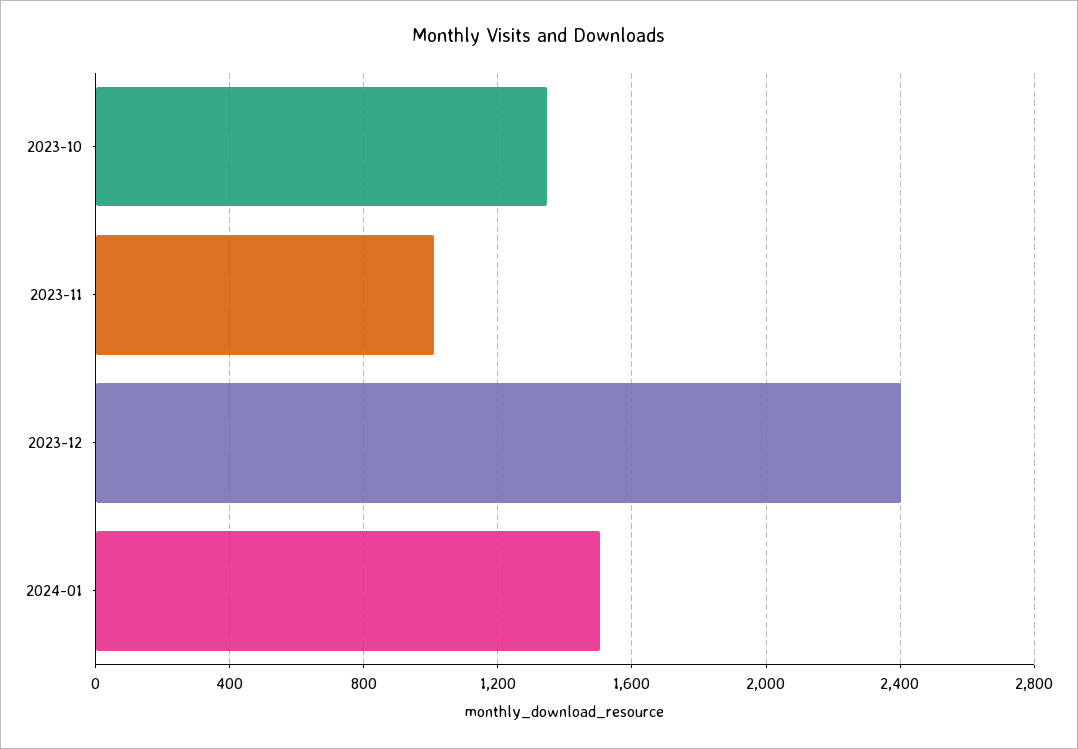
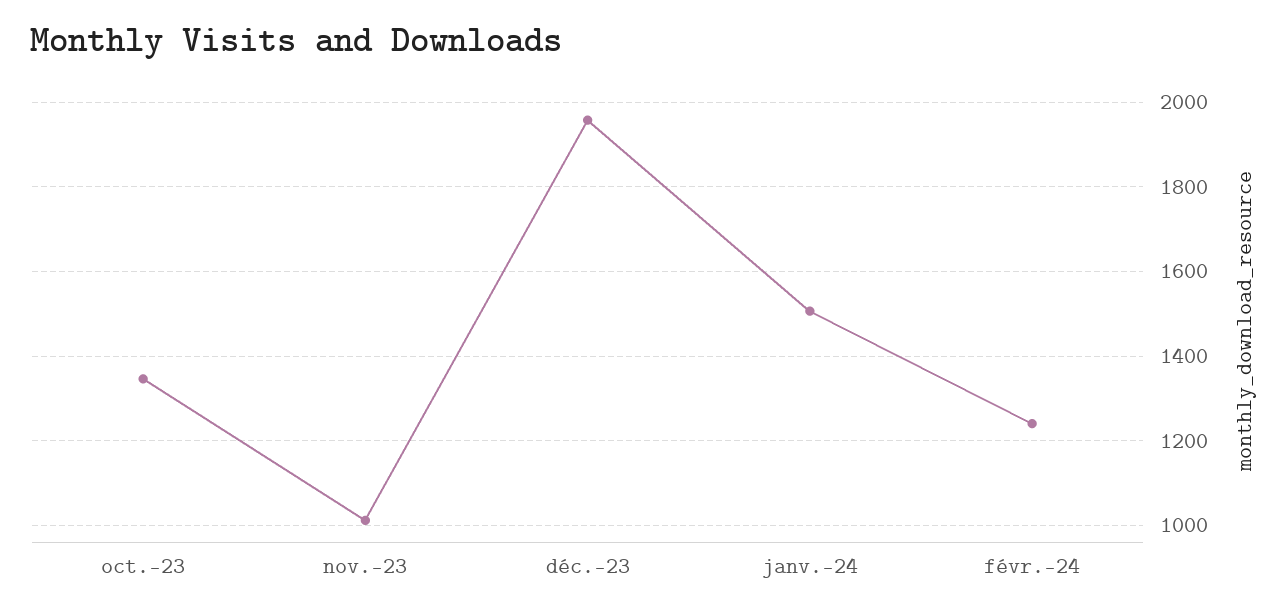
2023-12: 2400 -> 1960
févr.-24: none -> 1240

